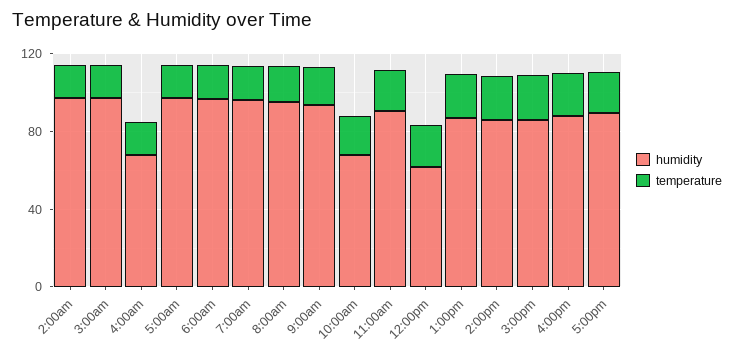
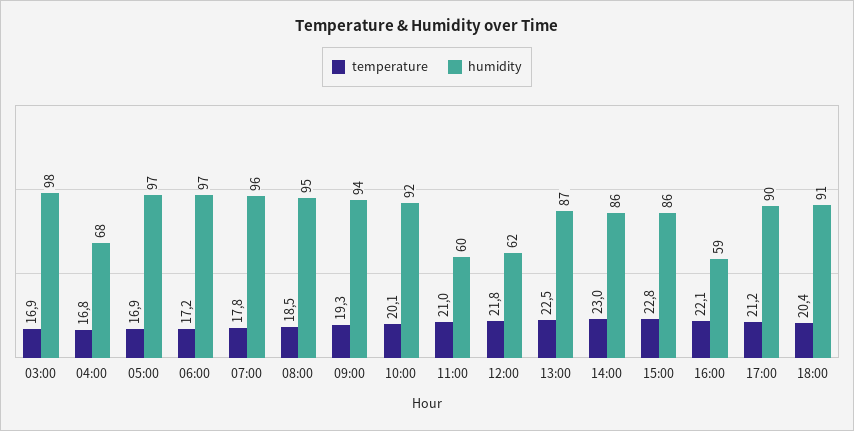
humidity, 2:00am: 100 -> none
temperature, 2:00am: 20 -> none
humidity, 10:00am: 70 -> 92
humidity, 11:00am: 90 -> 60
humidity, 4:00pm: 90 -> 59
temperature, 18:00: none -> 20.4
humidity, 18:00: none -> 91

